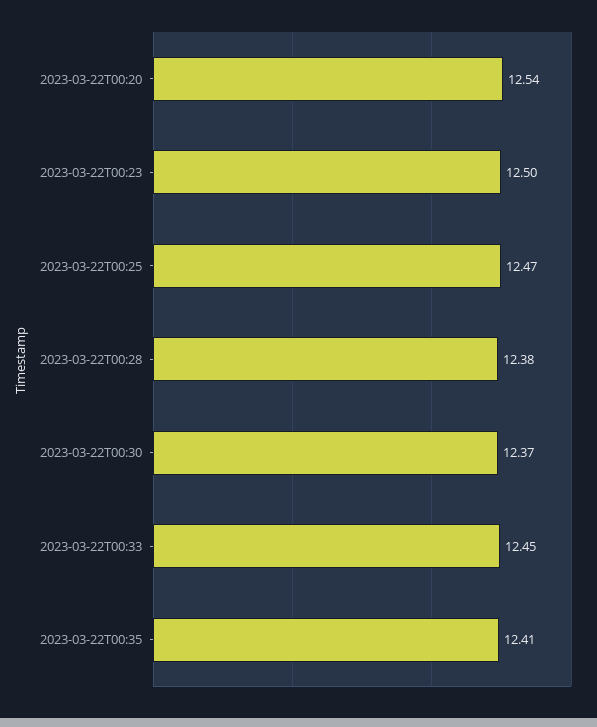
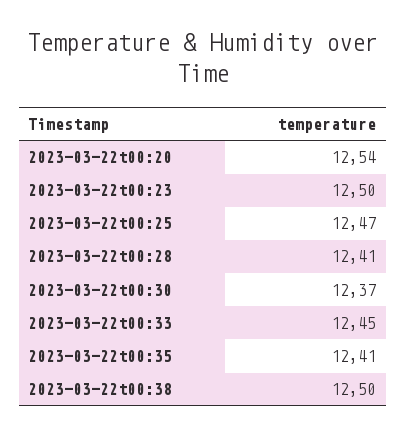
2023-03-22T00:28: 12.38 -> 12.41
2023-03-22t00:38: none -> 12.5

